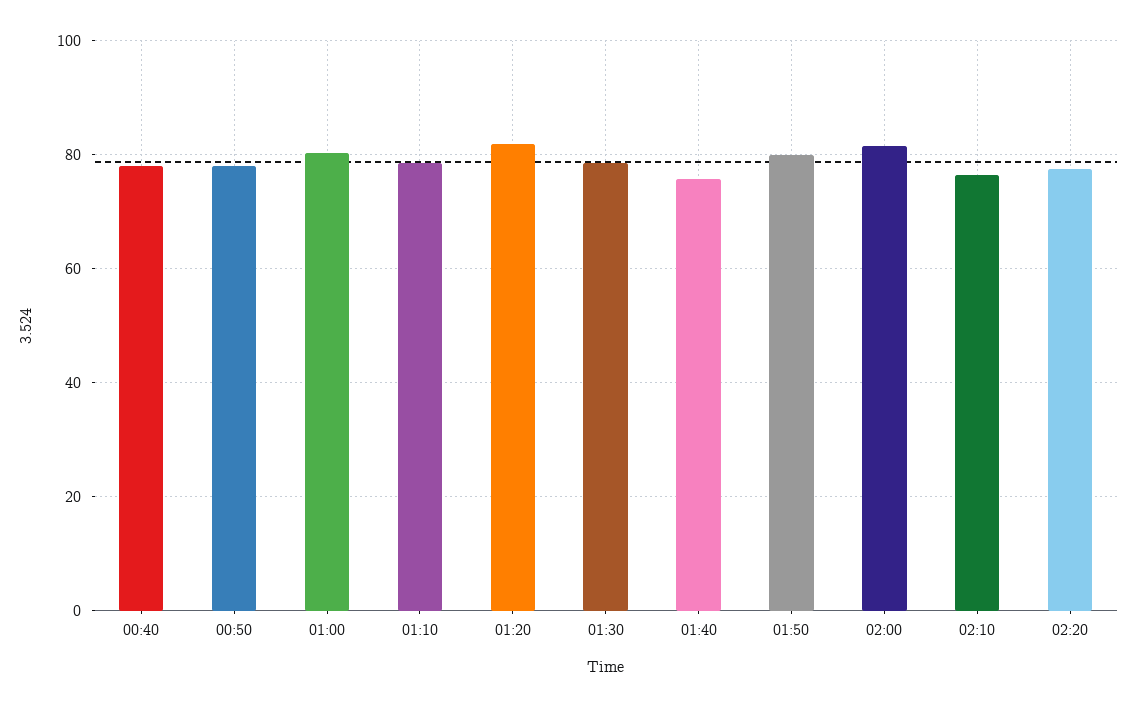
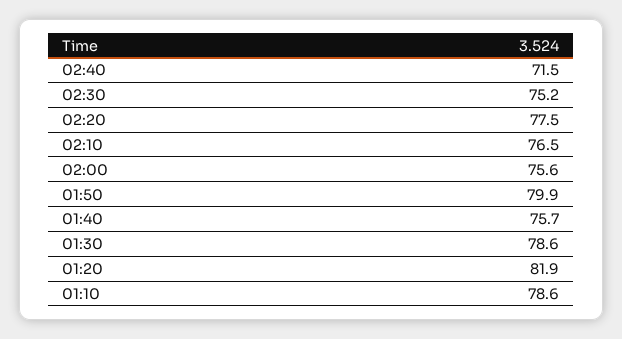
00:40: 78 -> none
00:50: 78 -> none
01:00: 80 -> none
02:00: 82 -> 75.6
02:40: none -> 71.5
02:30: none -> 75.2

